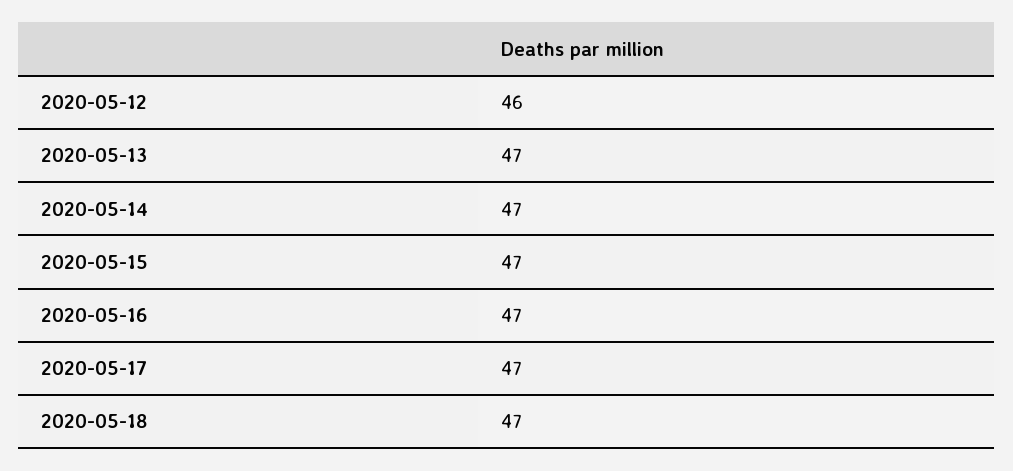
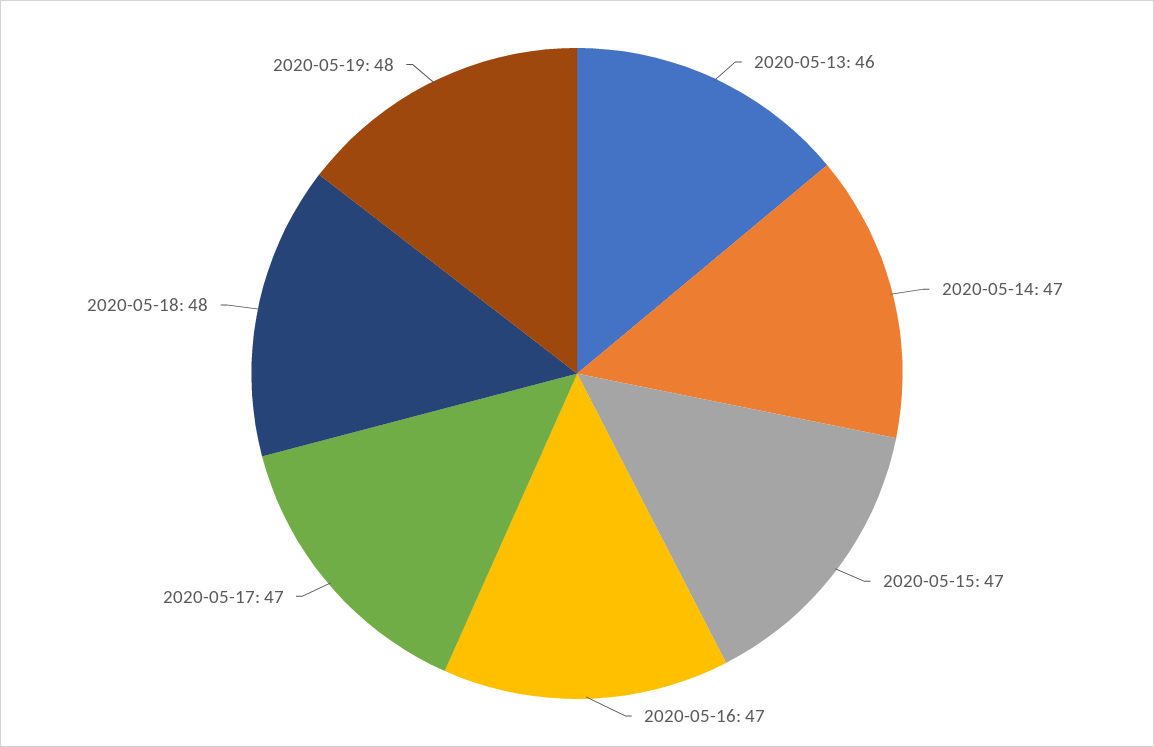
2020-05-12: 46 -> none
2020-05-13: 47 -> 46
2020-05-18: 47 -> 48
2020-05-19: none -> 48

